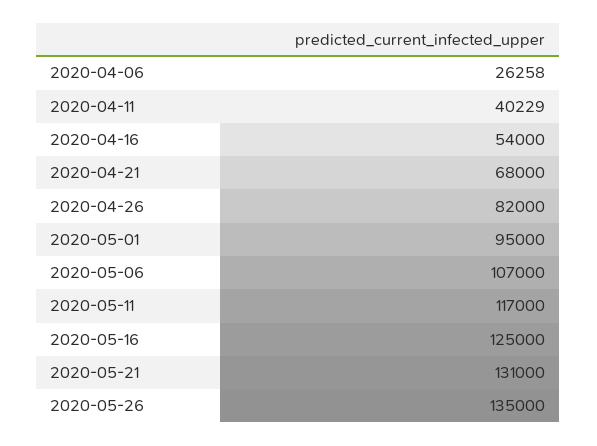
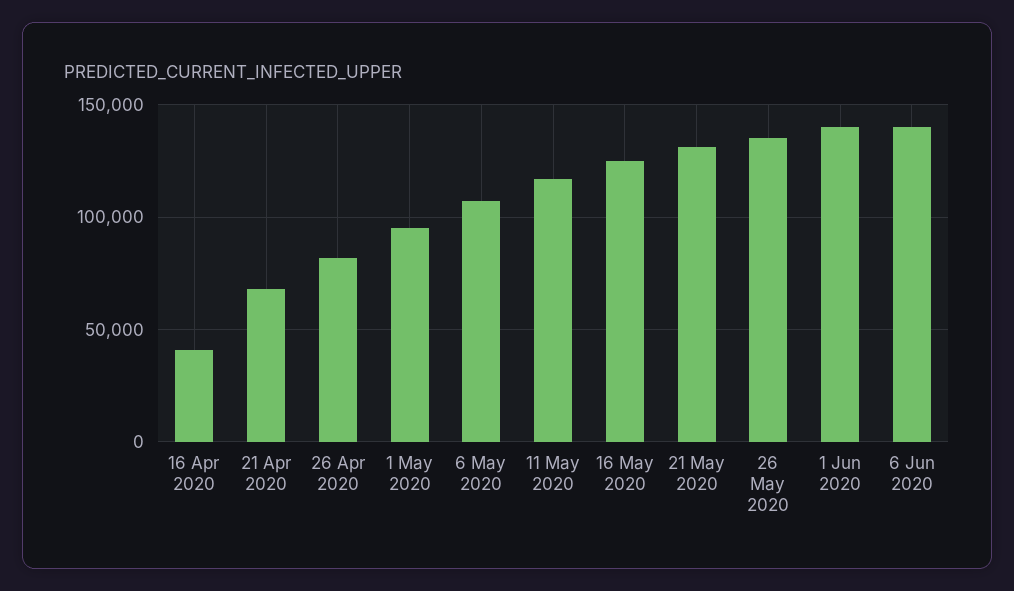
2020-04-06: 26258 -> none
2020-04-11: 40229 -> none
2020-04-16: 54000 -> 40000
1 Jun 2020: none -> 140000
6 Jun 2020: none -> 140000

